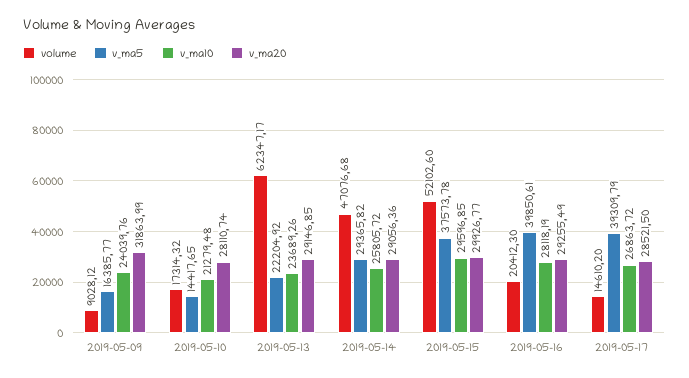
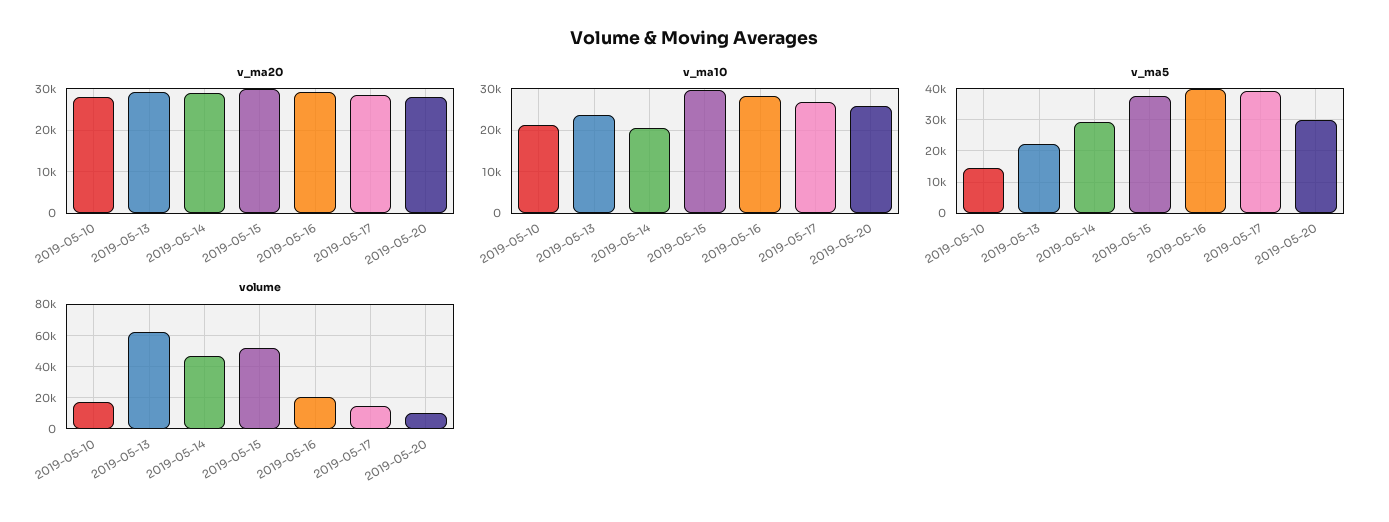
volume, 2019-05-09: 9028.12 -> none
v_ma5, 2019-05-09: 16385.77 -> none
v_ma10, 2019-05-09: 24039.76 -> none
v_ma20, 2019-05-09: 31863.99 -> none
v_ma10, 2019-05-14: 25805.72 -> 20000
v_ma20, 2019-05-20: none -> 28000
v_ma10, 2019-05-20: none -> 26000
v_ma5, 2019-05-20: none -> 30000
volume, 2019-05-20: none -> 10000

